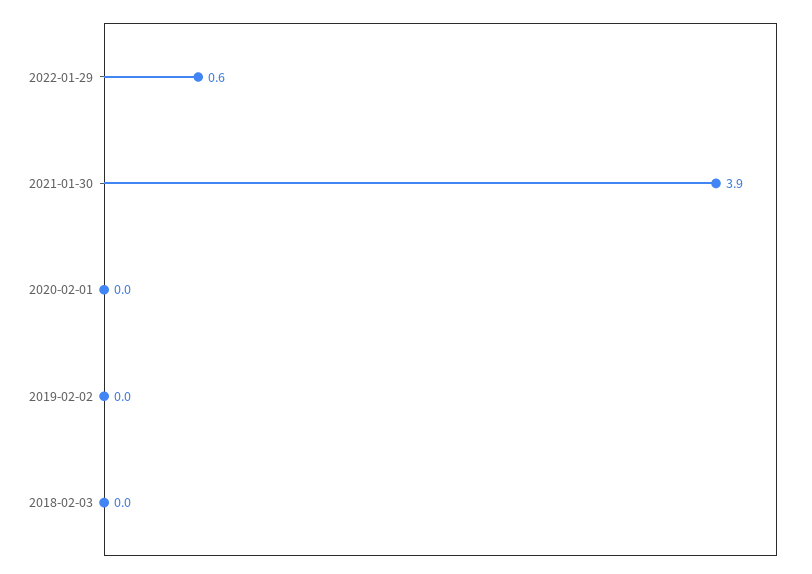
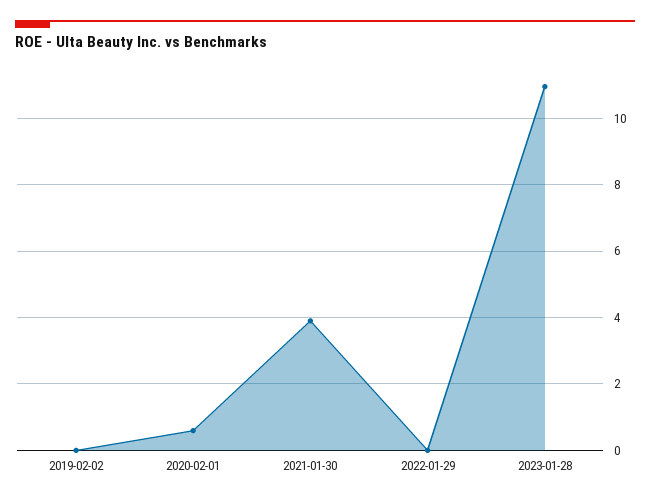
2022-01-29: 0.6 -> 0
2020-02-01: 0 -> 0.6
2018-02-03: 0 -> none
2023-01-28: none -> 11

